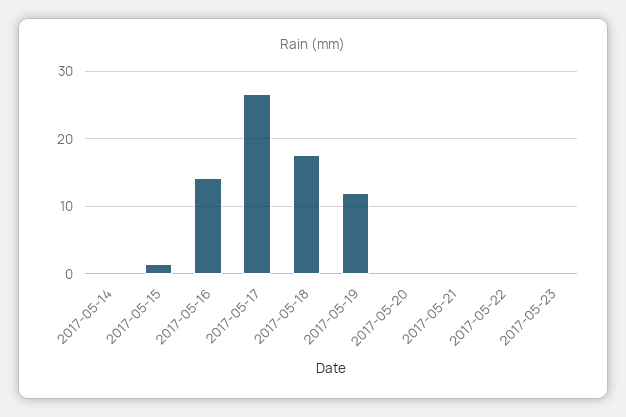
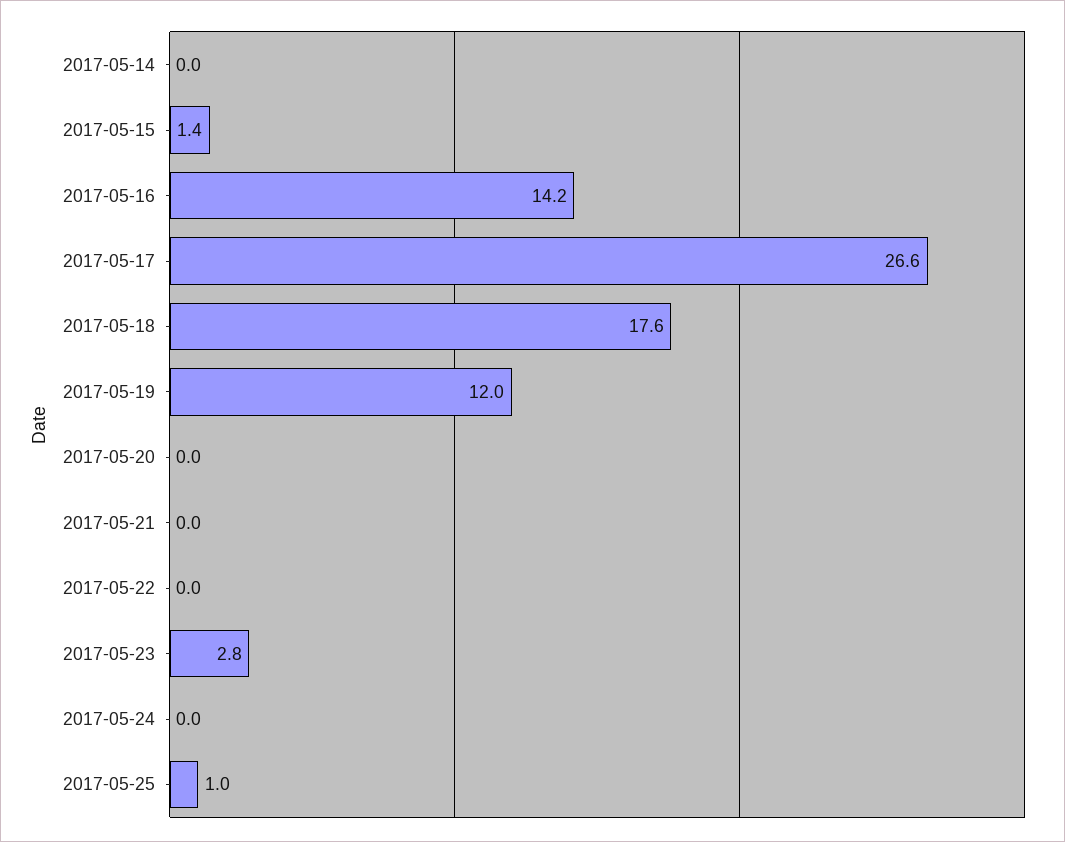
2017-05-23: 0 -> 2.8
2017-05-24: none -> 0
2017-05-25: none -> 1

